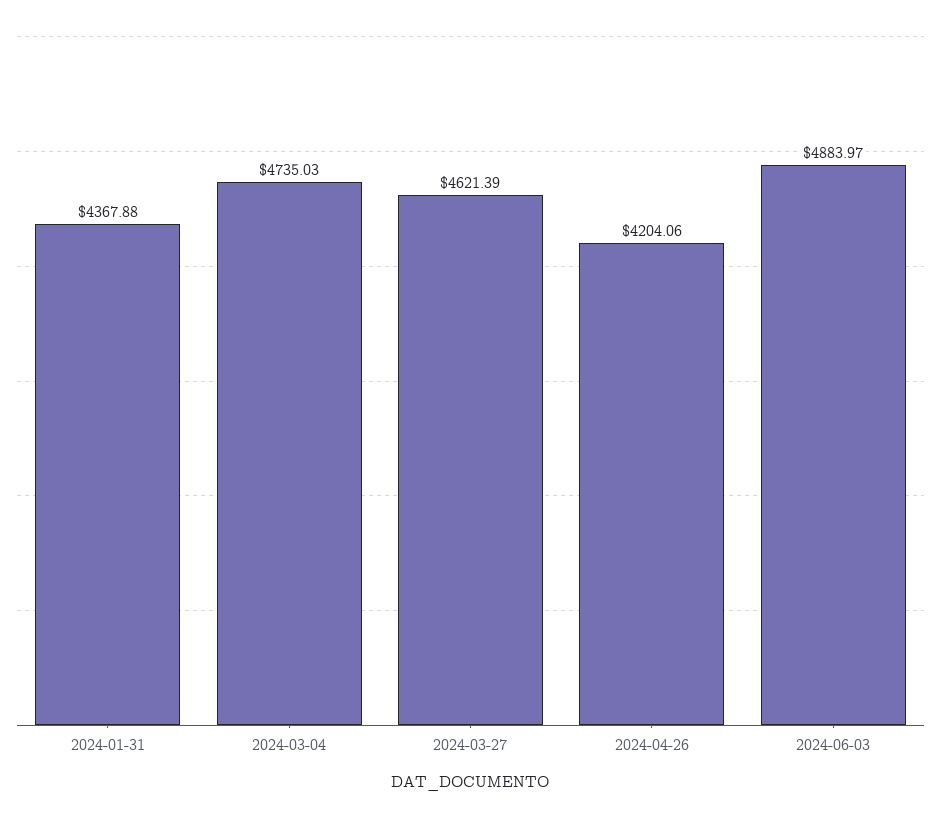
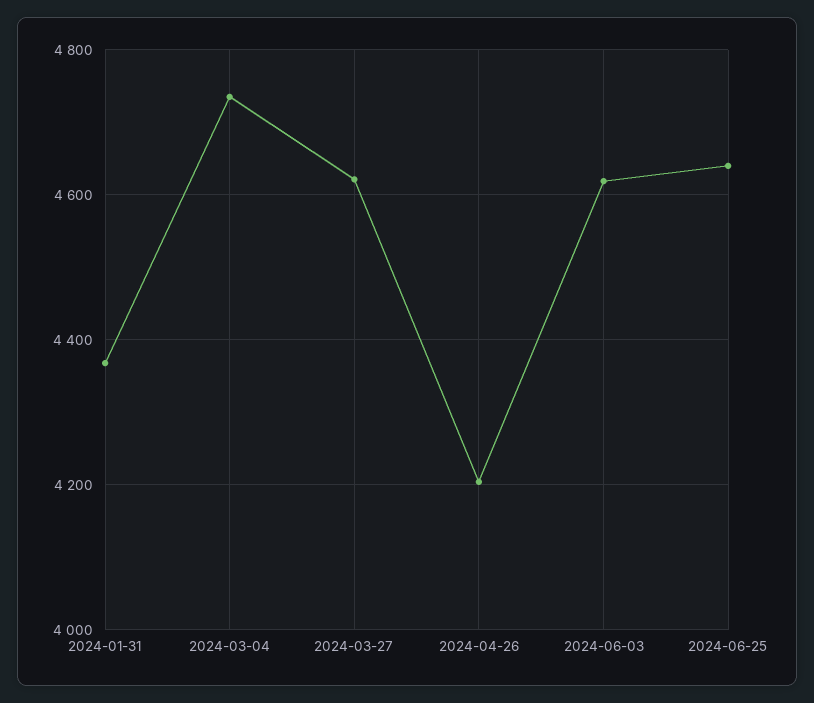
2024-06-03: 4883.97 -> 4620
2024-06-25: none -> 4640

